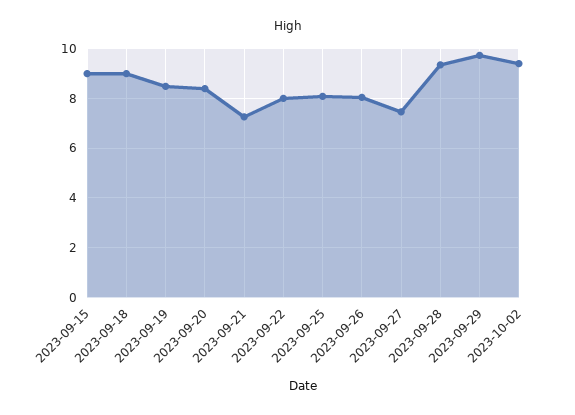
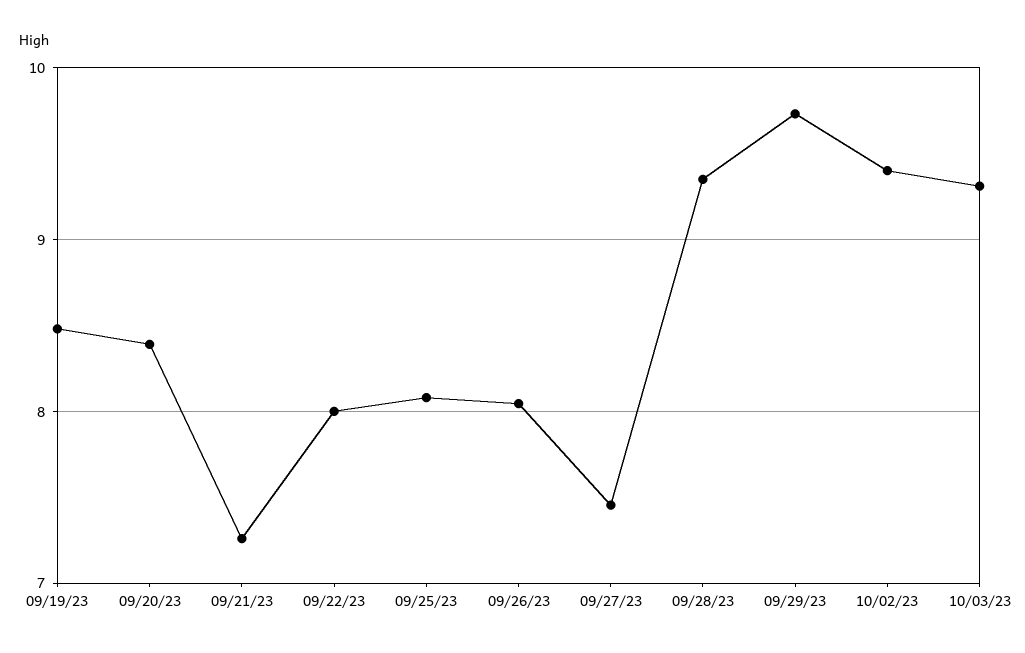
2023-09-15: 9 -> none
2023-09-18: 9 -> none
10/03/23: none -> 9.3

